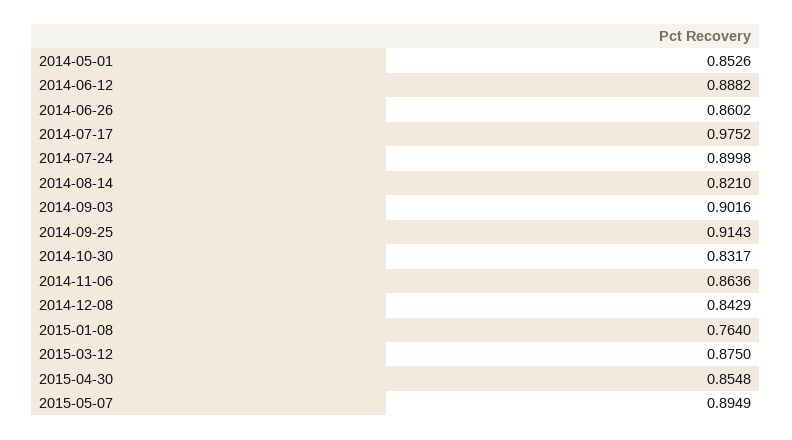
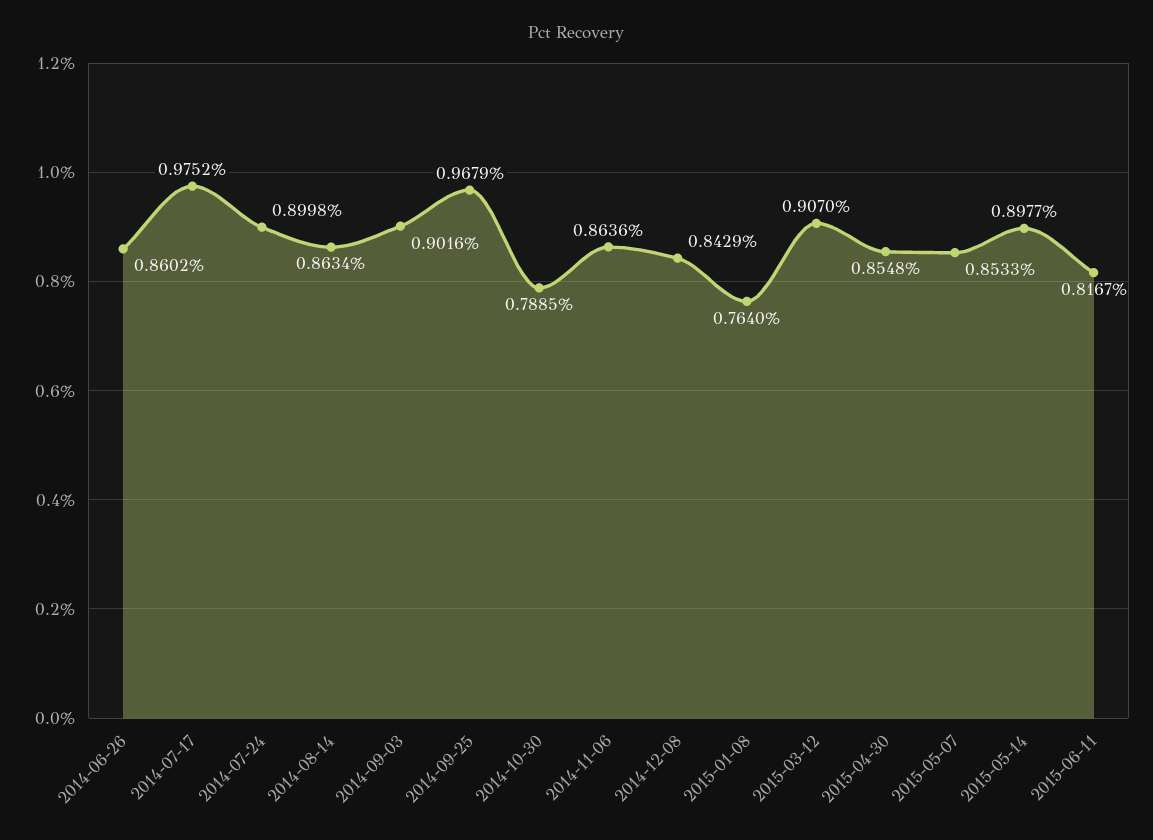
2014-05-01: 0.8526 -> none
2014-06-12: 0.8882 -> none
2014-08-14: 0.821 -> 0.8634
2014-09-25: 0.9143 -> 0.9679
2014-10-30: 0.8317 -> 0.7885
2015-03-12: 0.875 -> 0.907
2015-05-07: 0.8949 -> 0.8533
2015-05-14: none -> 0.8977
2015-06-11: none -> 0.8167

